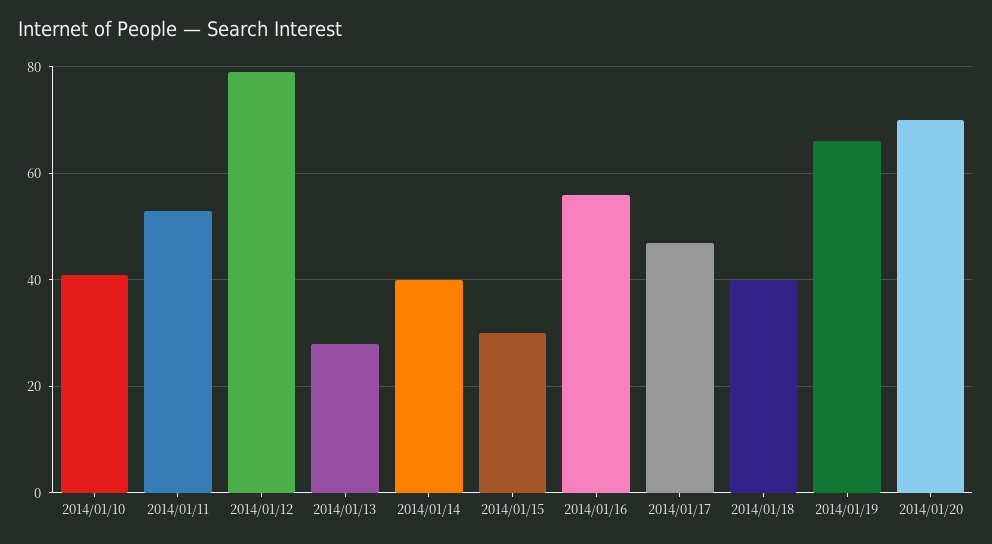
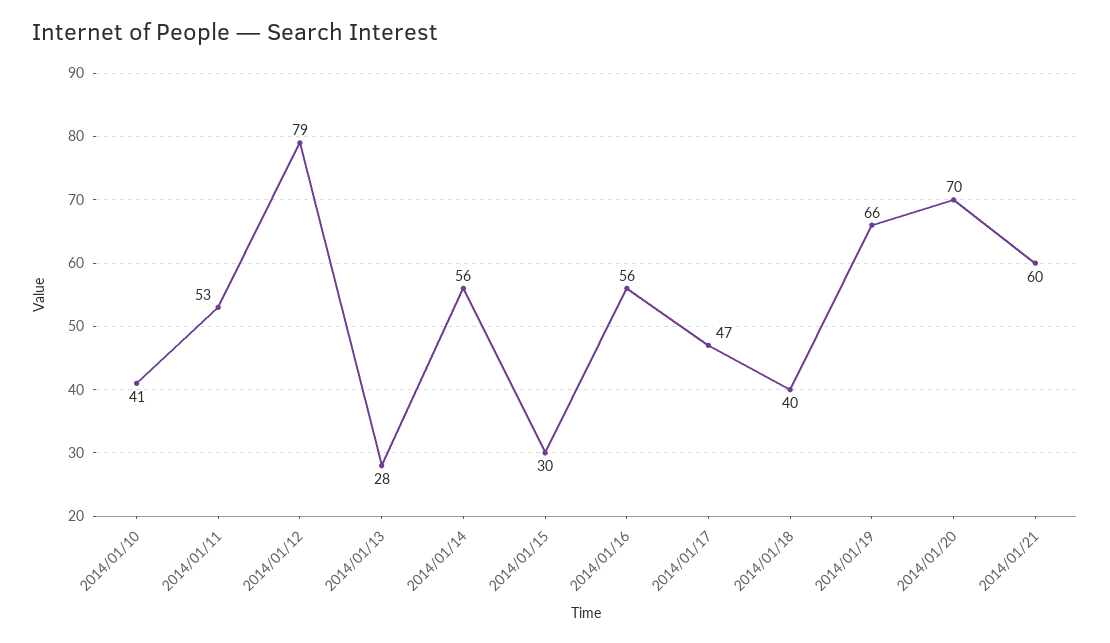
2014/01/14: 40 -> 56
2014/01/21: none -> 60

